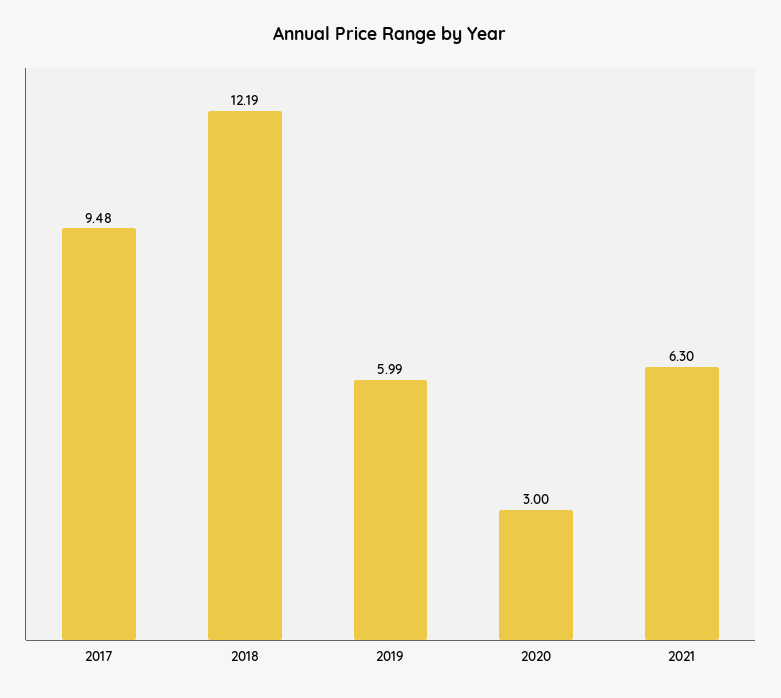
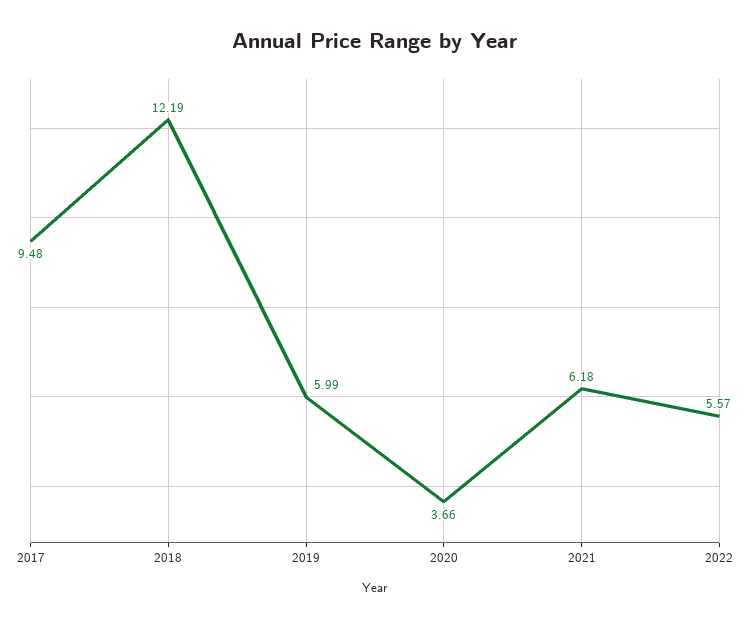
2020: 3 -> 3.66
2021: 6.3 -> 6.18
2022: none -> 5.57

